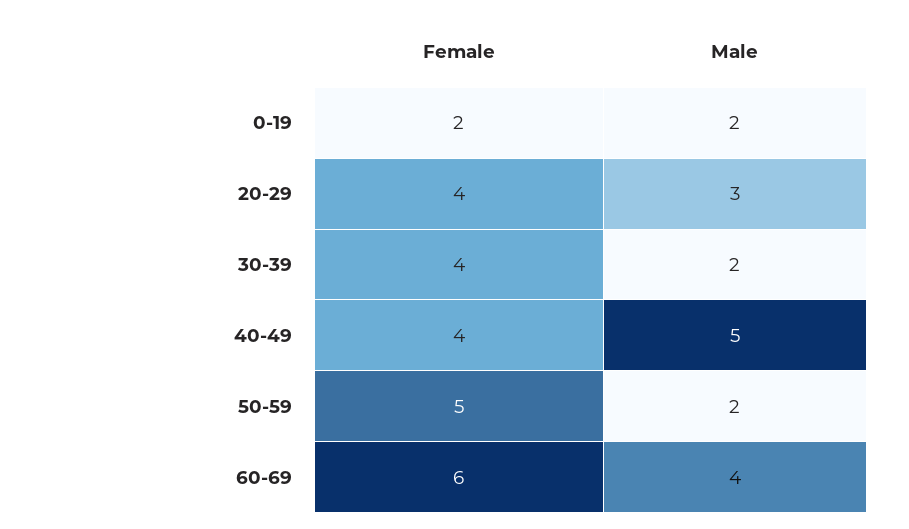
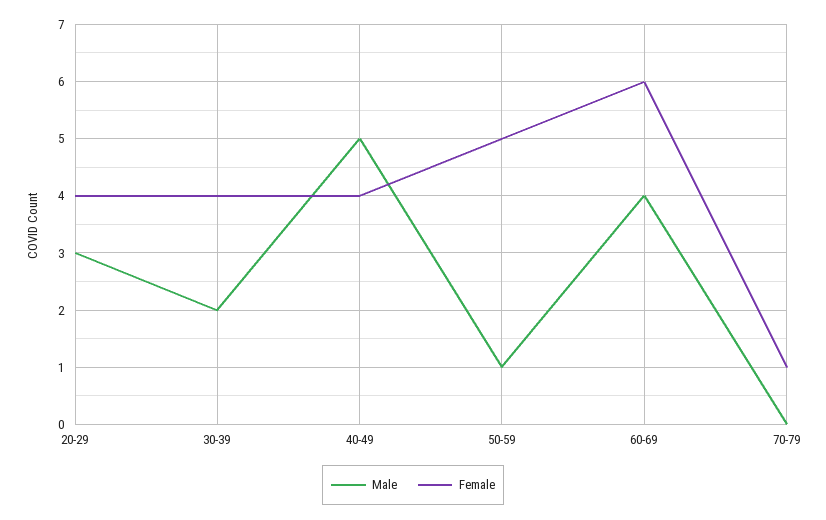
Female, 0-19: 2 -> none
Male, 0-19: 2 -> none
Male, 50-59: 2 -> 1
Male, 70-79: none -> 0
Female, 70-79: none -> 1

